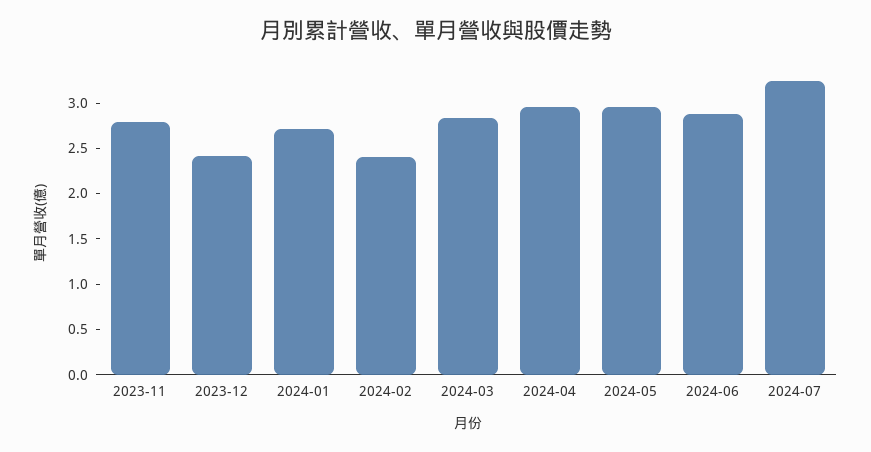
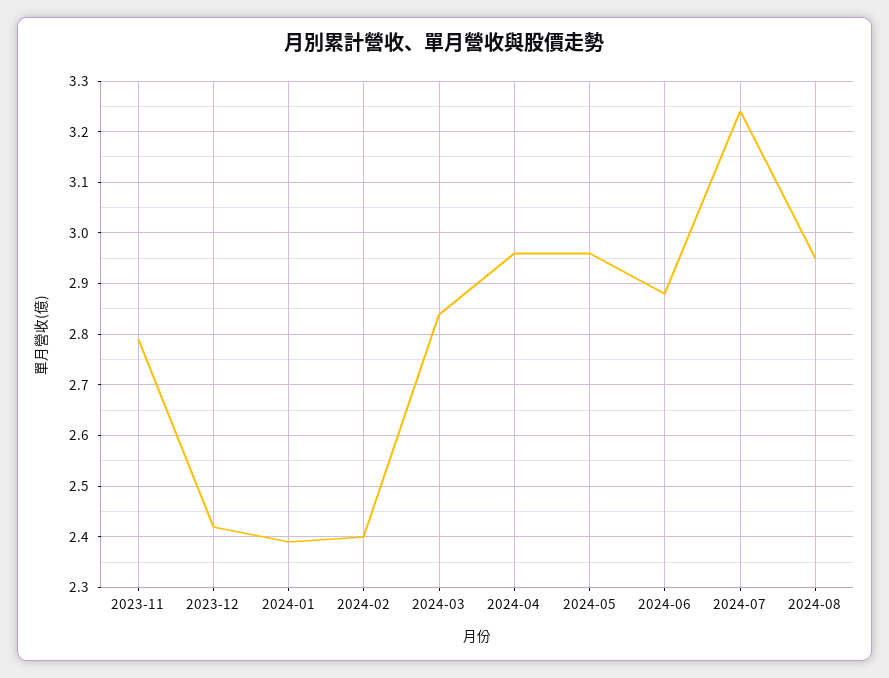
2024-01: 2.7 -> 2.4
2024-08: none -> 2.95

